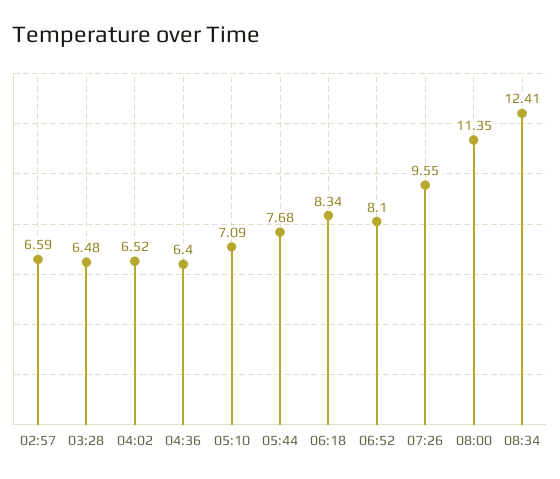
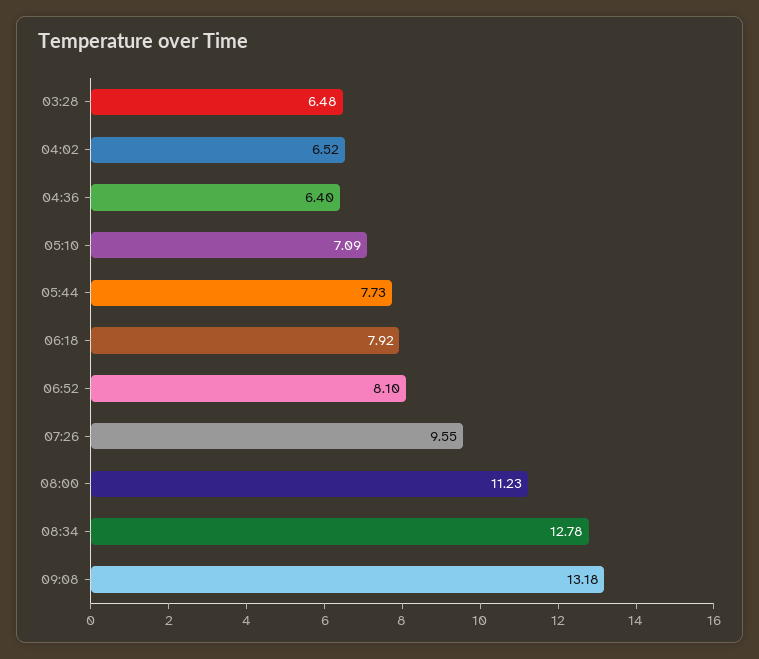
02:57: 6.59 -> none
05:44: 7.68 -> 7.73
06:18: 8.34 -> 7.92
08:00: 11.35 -> 11.23
08:34: 12.41 -> 12.78
09:08: none -> 13.18

